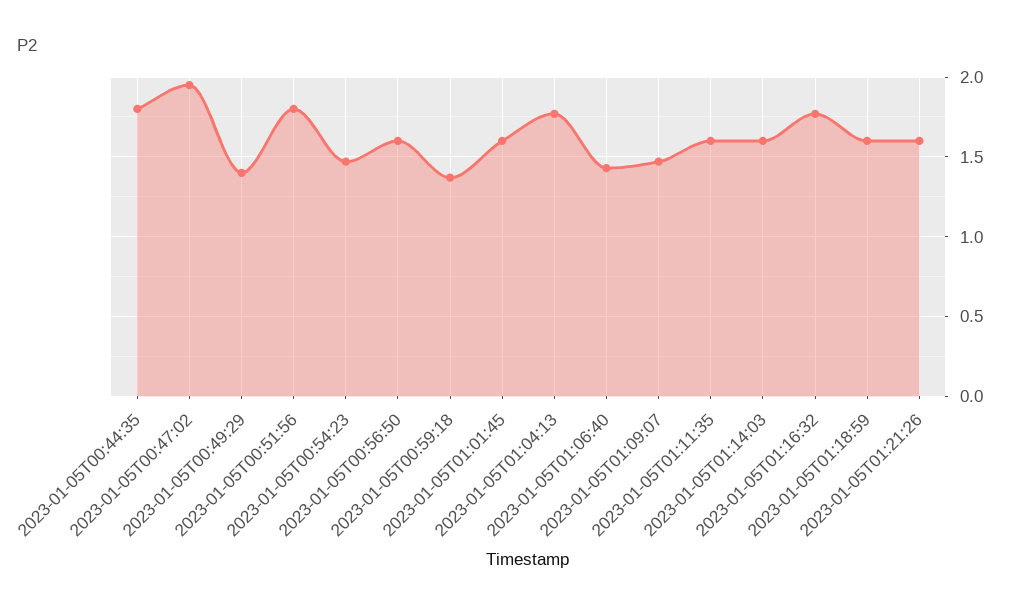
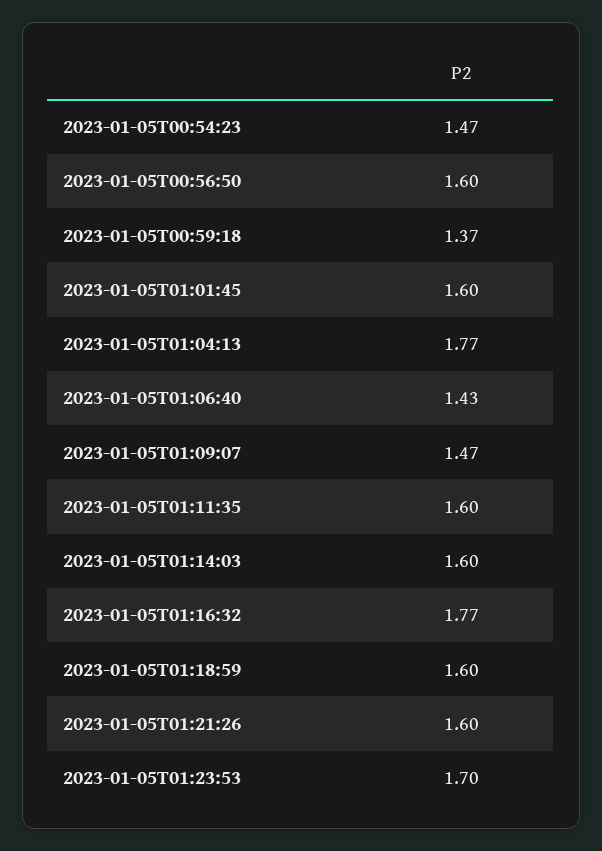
2023-01-05T00:44:35: 1.8 -> none
2023-01-05T00:47:02: 1.95 -> none
2023-01-05T00:49:29: 1.4 -> none
2023-01-05T00:51:56: 1.8 -> none
2023-01-05T01:23:53: none -> 1.7

